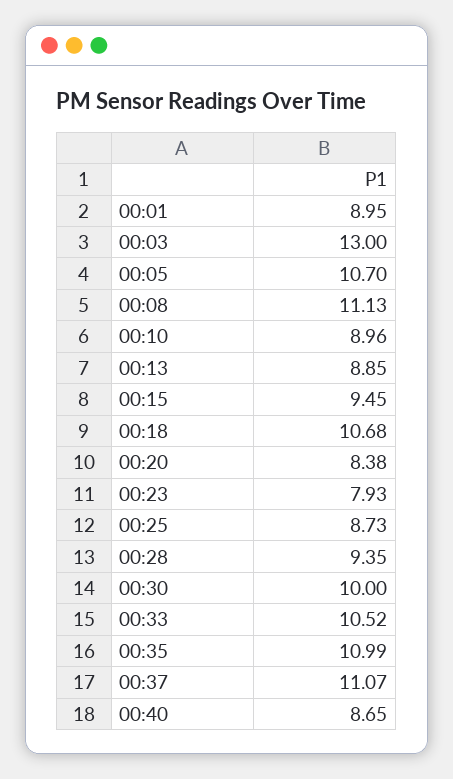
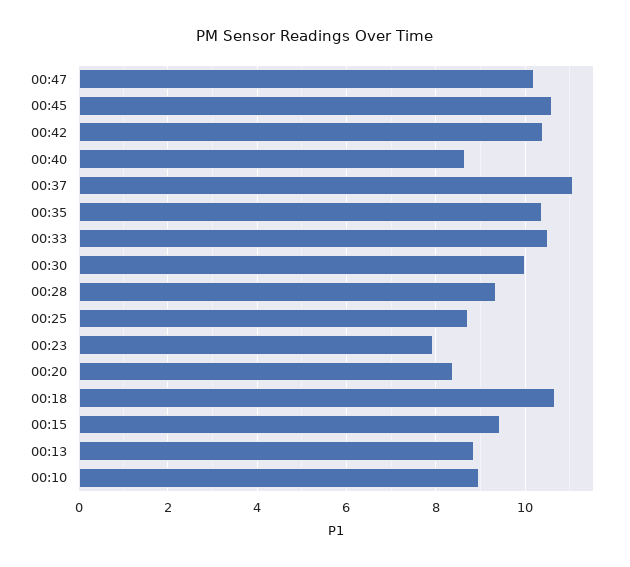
00:01: 8.95 -> none
00:03: 13 -> none
00:05: 10.7 -> none
00:08: 11.13 -> none
00:35: 10.99 -> 10.4
00:47: none -> 10.2
00:45: none -> 10.6
00:42: none -> 10.4

